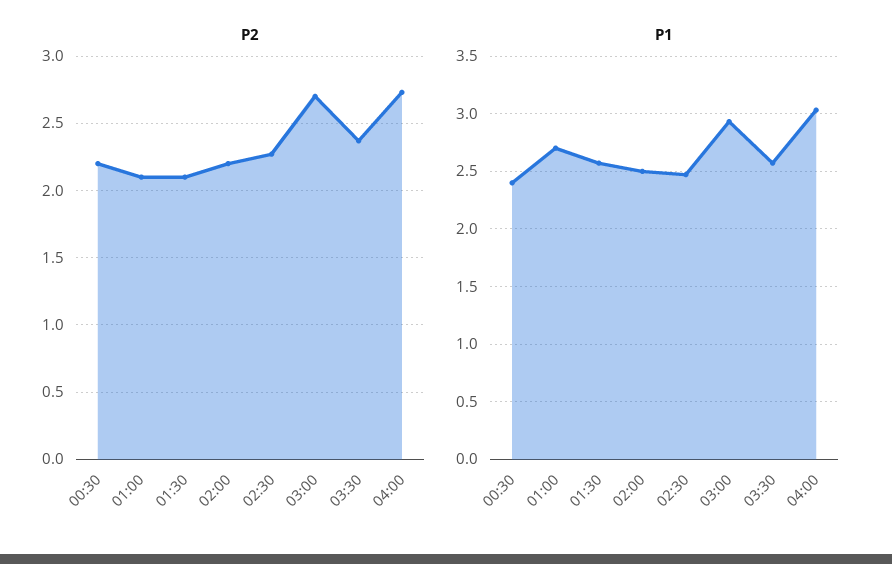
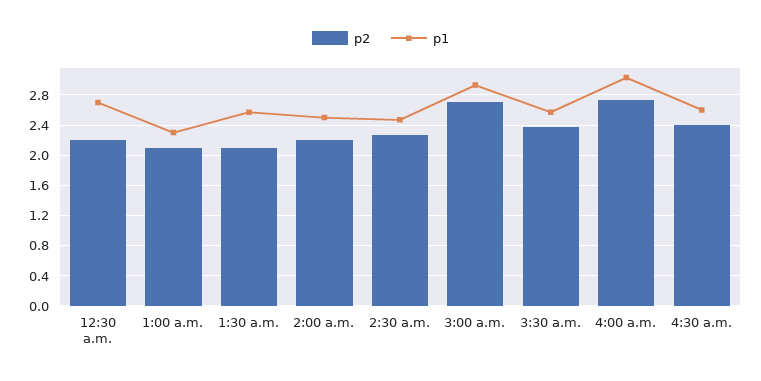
P1, 00:30: 2.4 -> 2.7
P1, 01:00: 2.7 -> 2.3
P2, 4:30 a.m.: none -> 2.4
P1, 4:30 a.m.: none -> 2.6

